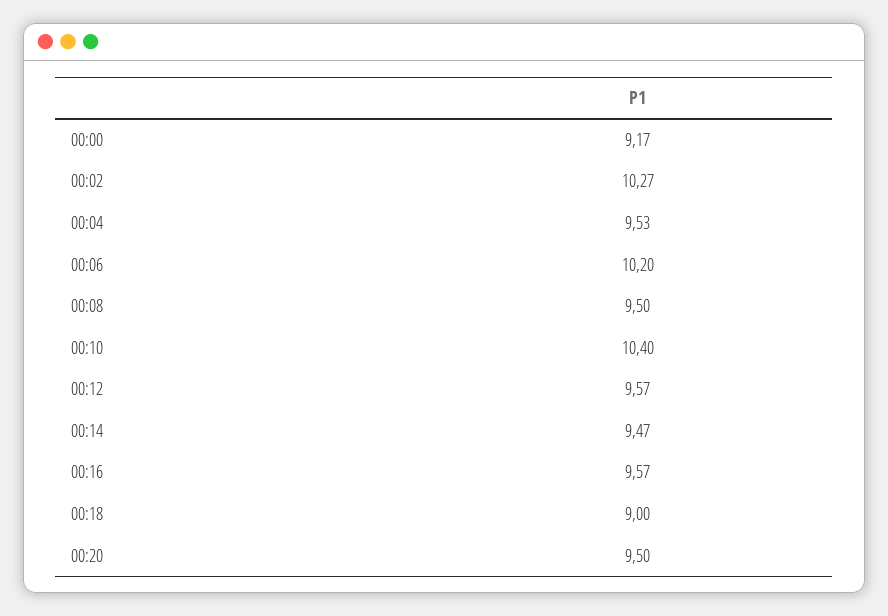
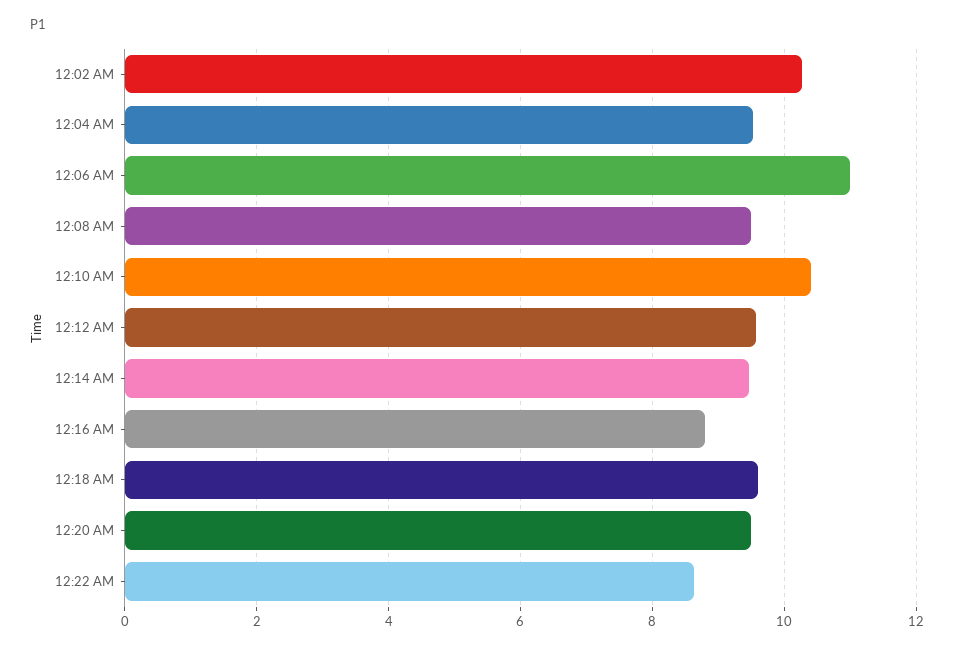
00:00: 9.17 -> none
00:06: 10.2 -> 11
00:16: 9.57 -> 8.8
00:18: 9 -> 9.6
12:22 AM: none -> 8.6

